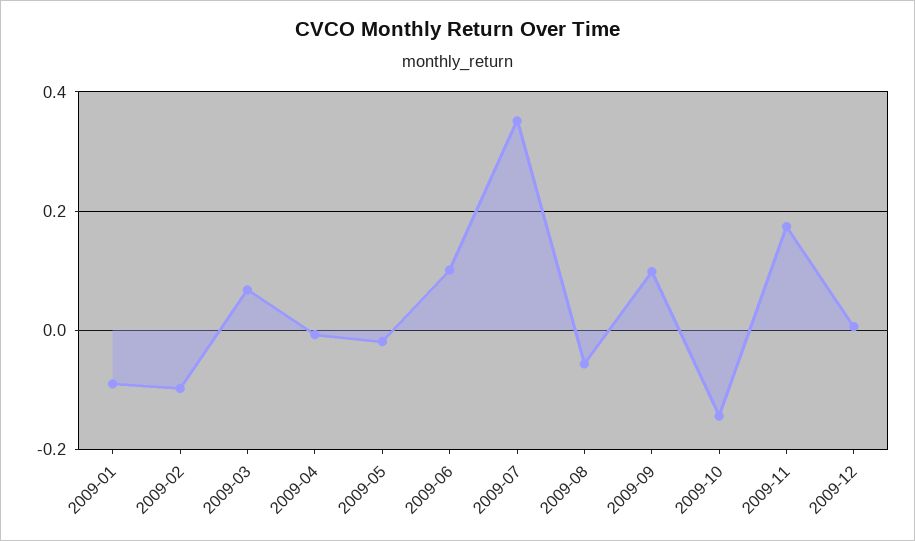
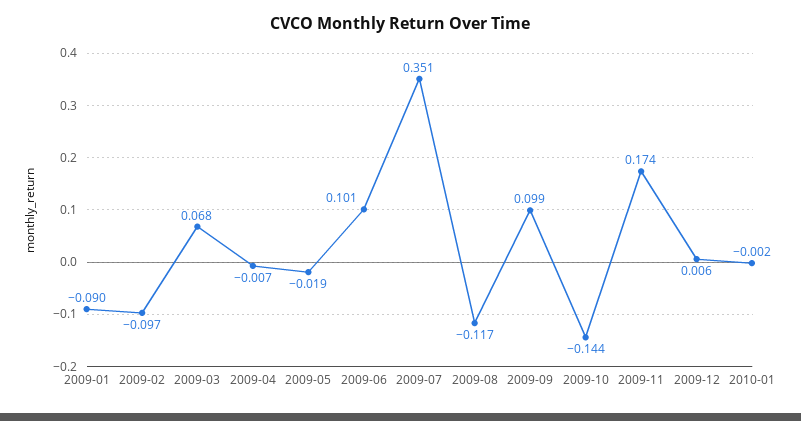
2009-08: -0.06 -> -0.117
2010-01: none -> -0.002

